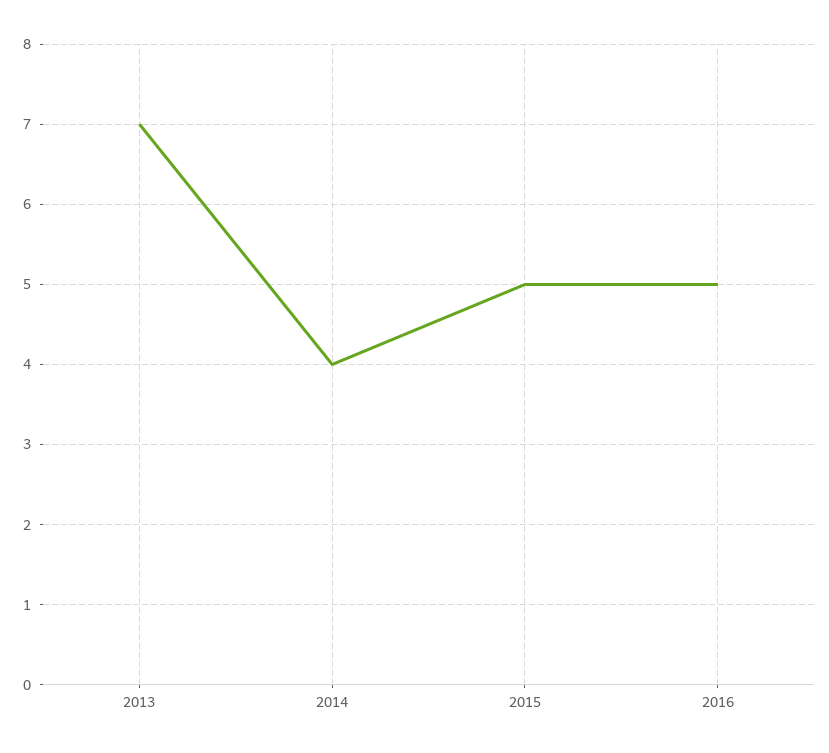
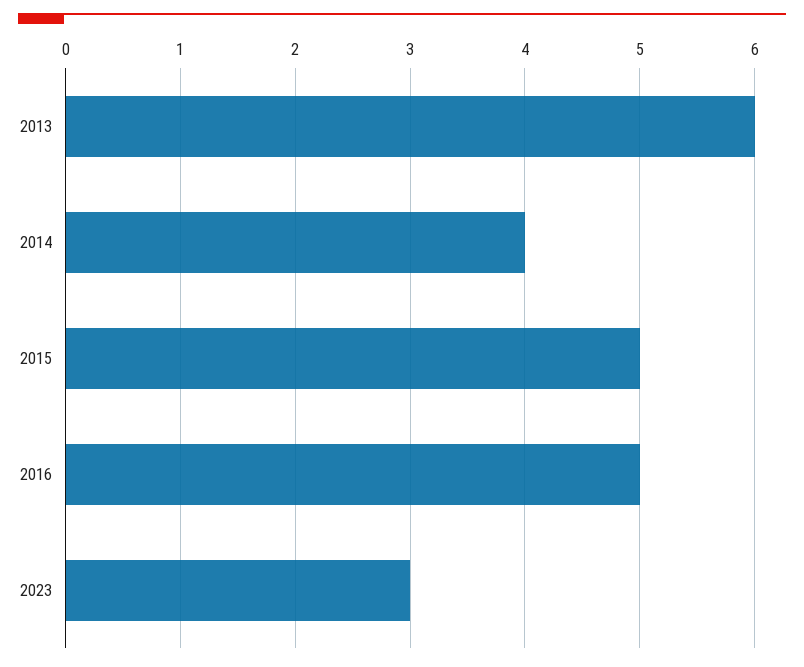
2013: 7 -> 6
2023: none -> 3

